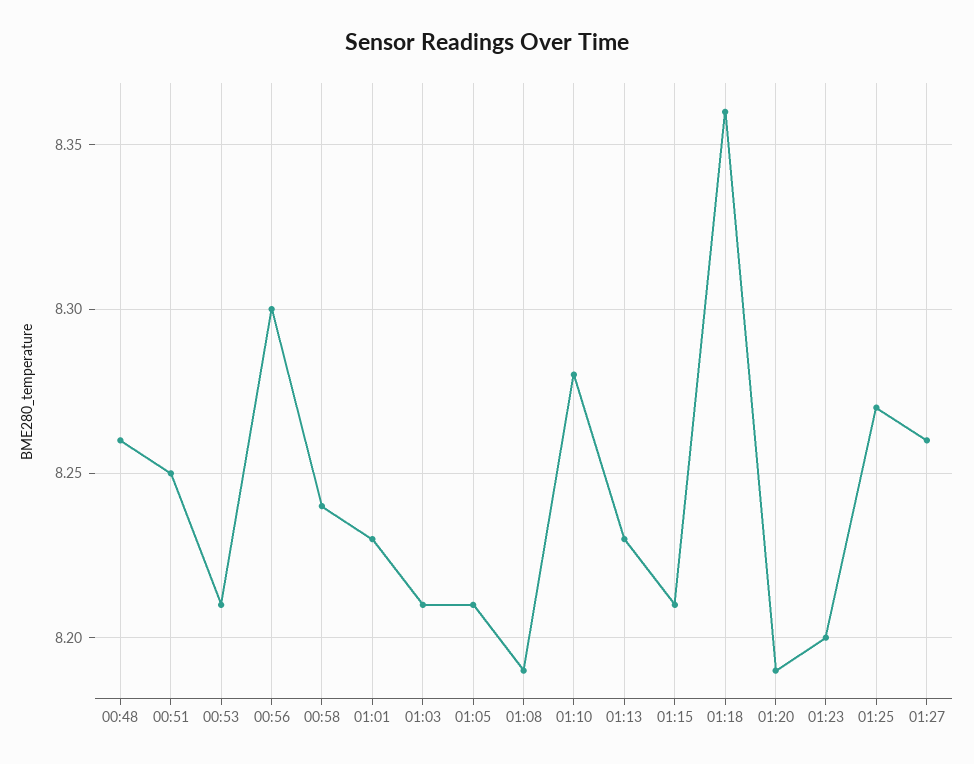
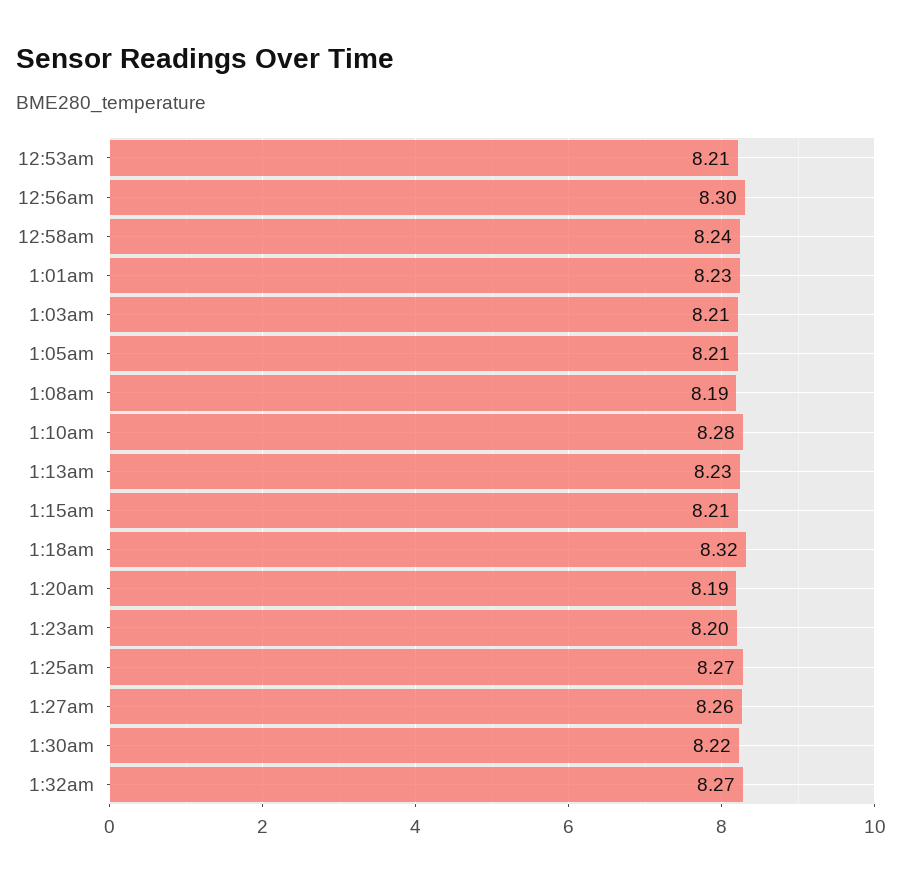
00:48: 8.26 -> none
00:51: 8.25 -> none
01:18: 8.36 -> 8.32
1:30am: none -> 8.22
1:32am: none -> 8.27

